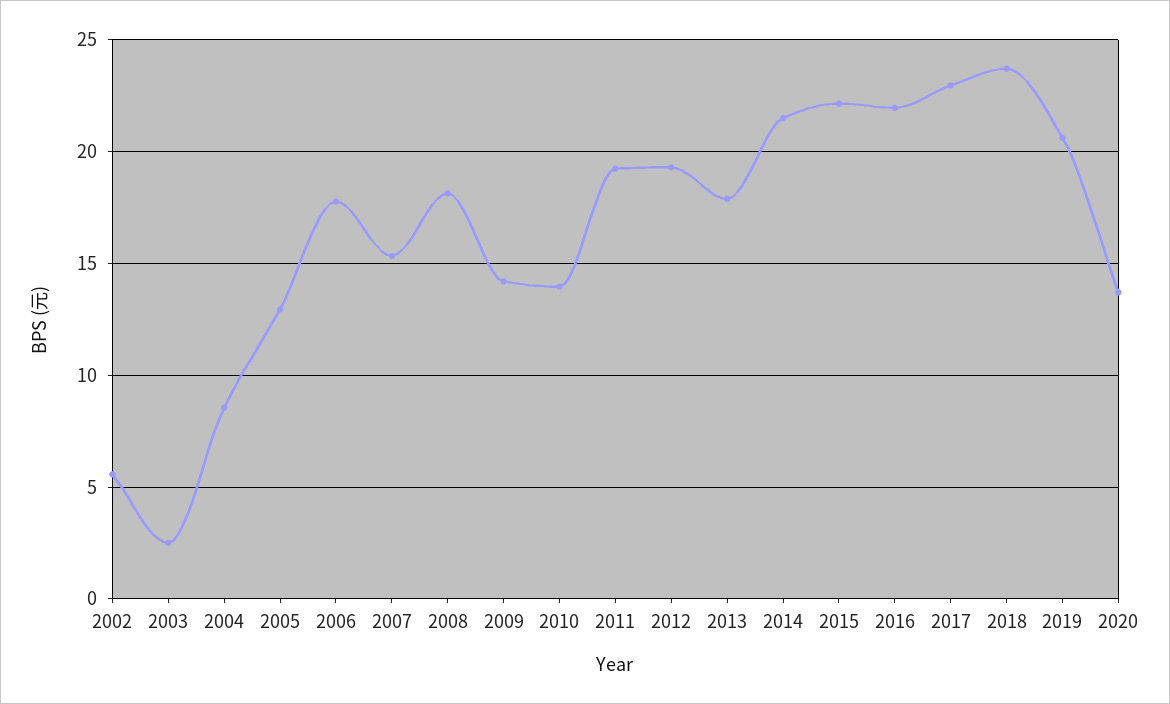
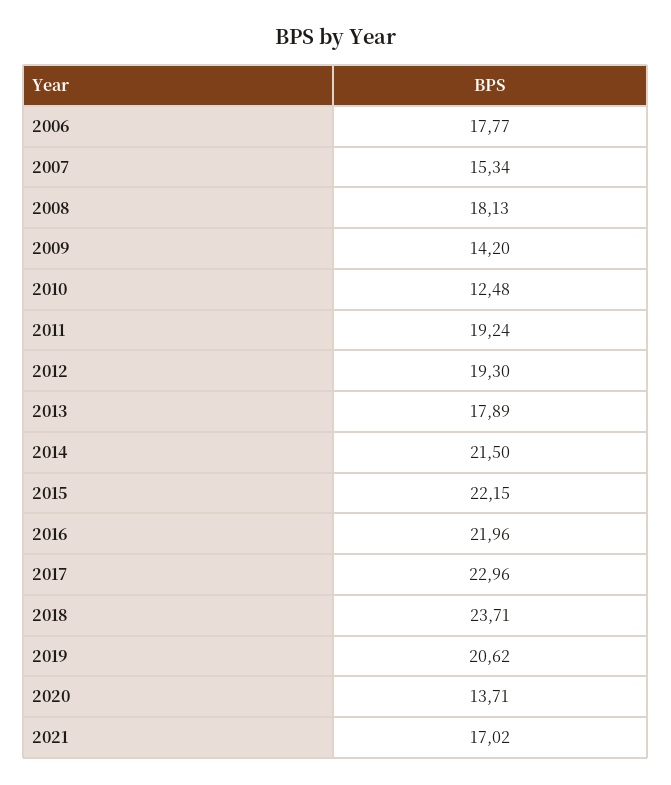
2002: 5.5 -> none
2003: 2.5 -> none
2004: 8.5 -> none
2005: 13 -> none
2010: 14 -> 12.48
2021: none -> 17.02

